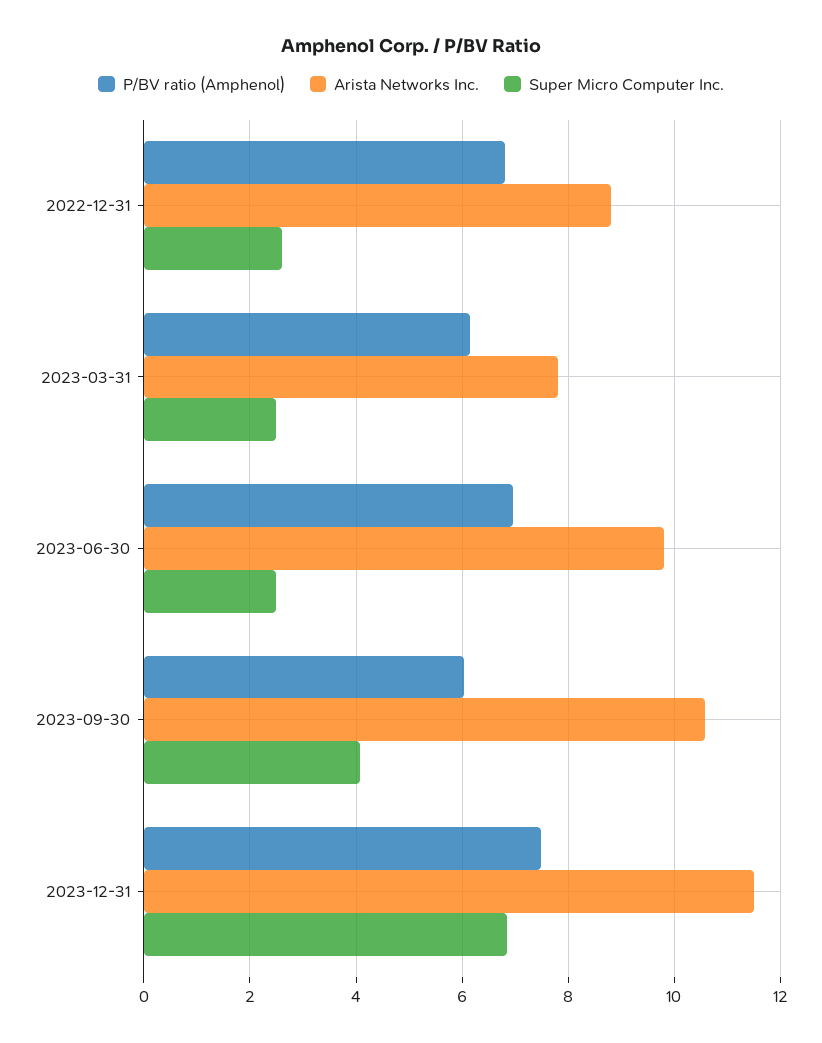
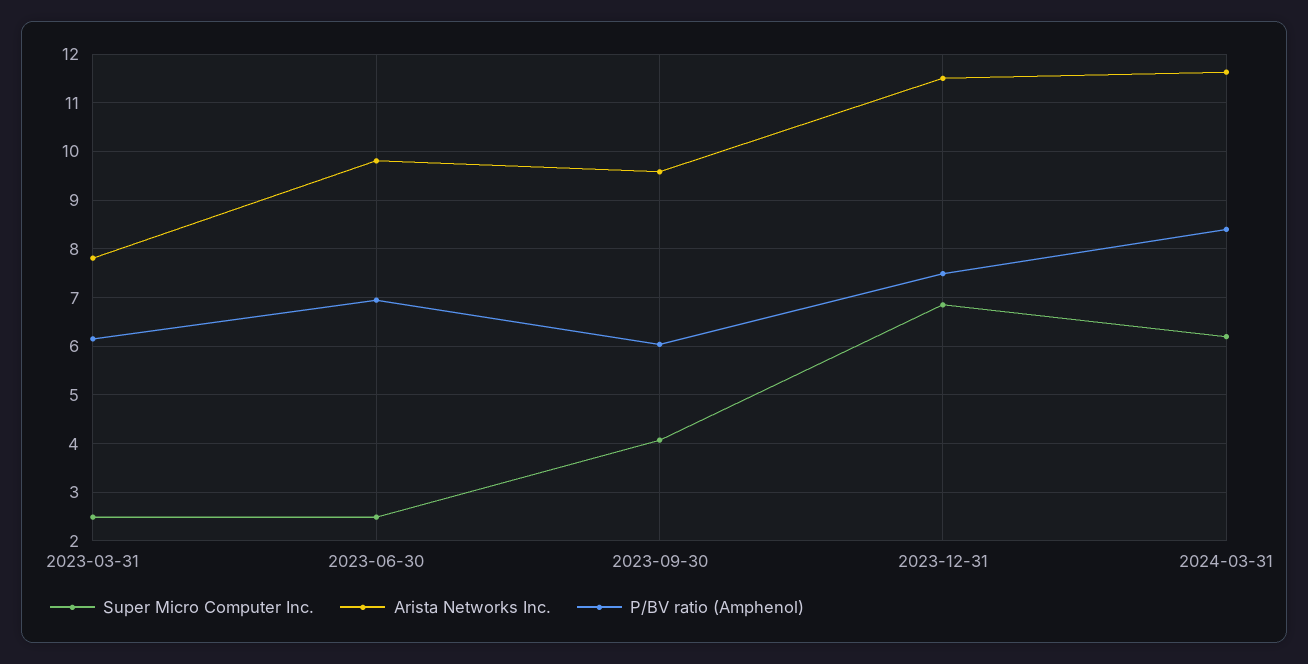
P/BV ratio (Amphenol), 2022-12-31: 6.8 -> none
Arista Networks Inc., 2022-12-31: 8.8 -> none
Super Micro Computer Inc., 2022-12-31: 2.6 -> none
Arista Networks Inc., 2023-09-30: 10.6 -> 9.6
Super Micro Computer Inc., 2024-03-31: none -> 6.2
Arista Networks Inc., 2024-03-31: none -> 11.6
P/BV ratio (Amphenol), 2024-03-31: none -> 8.4

